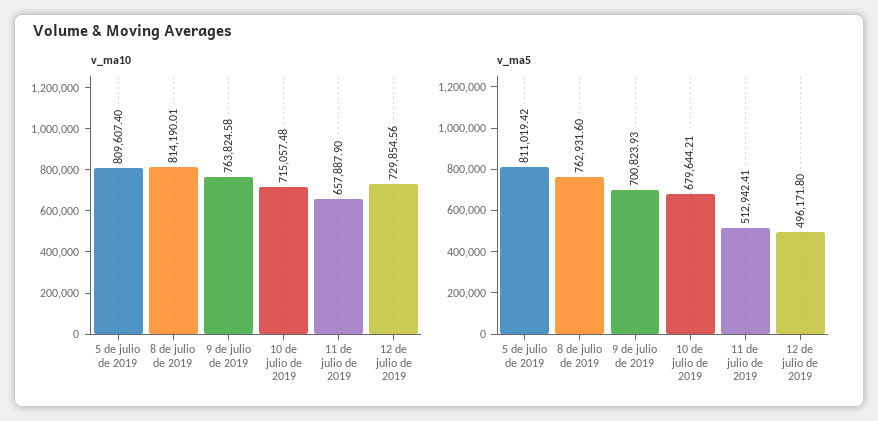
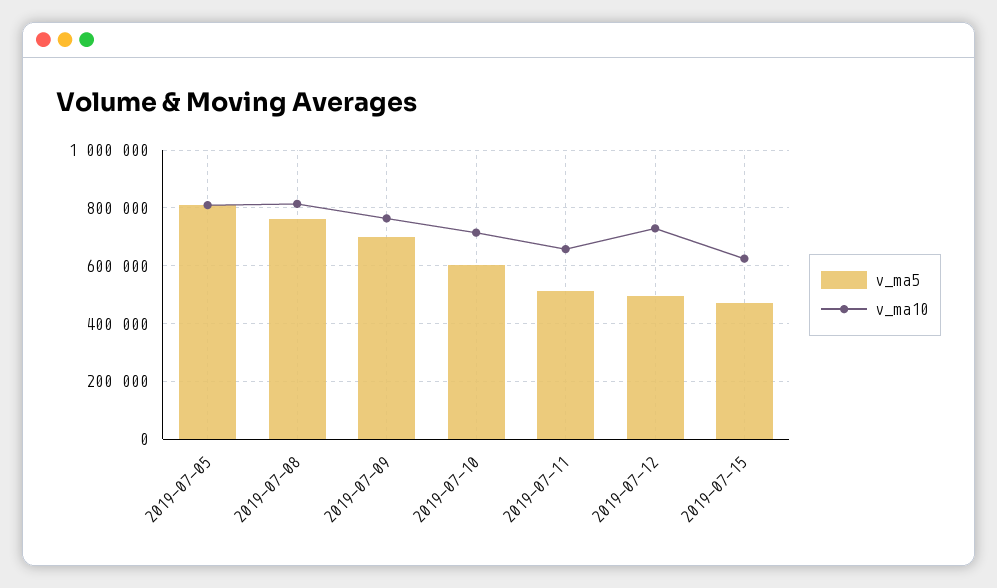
v_ma5, 10 de julio de 2019: 679644.21 -> 600000
v_ma5, 2019-07-15: none -> 475000
v_ma10, 2019-07-15: none -> 625000

